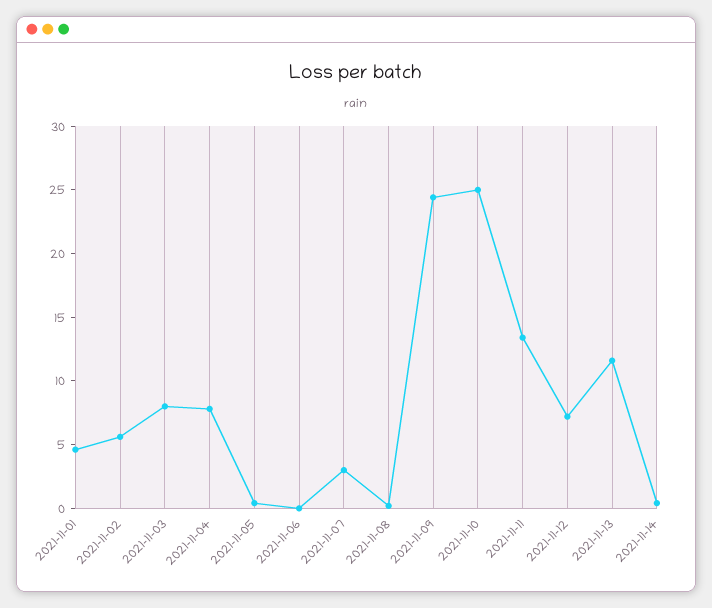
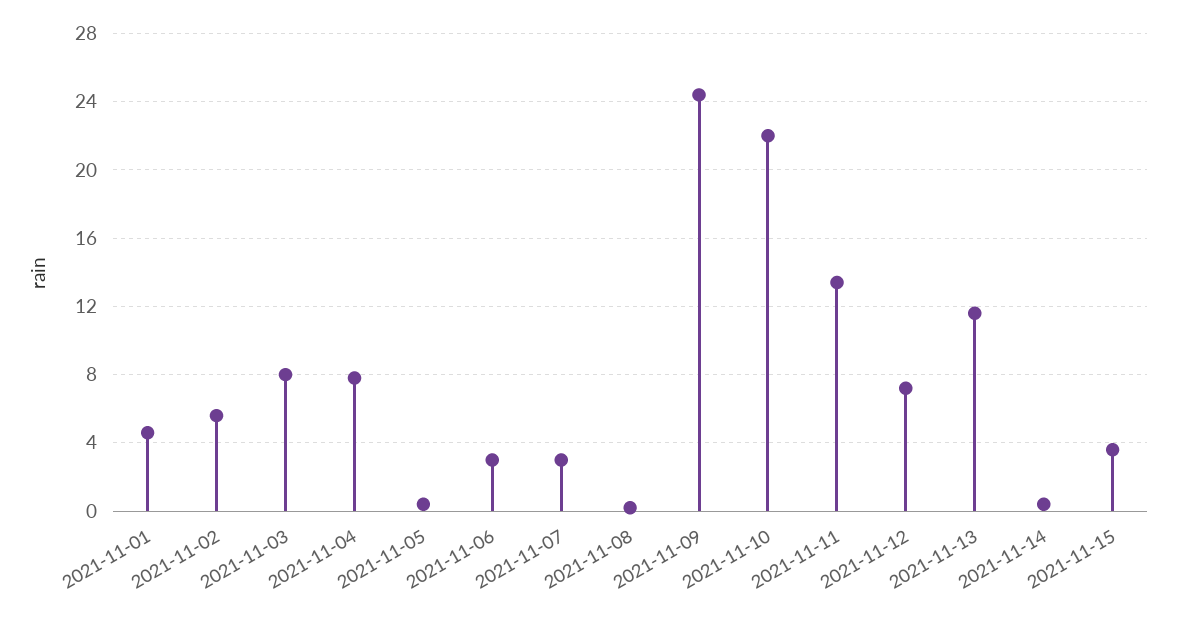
2021-11-06: 0 -> 3
2021-11-10: 25 -> 22
2021-11-15: none -> 3.5

